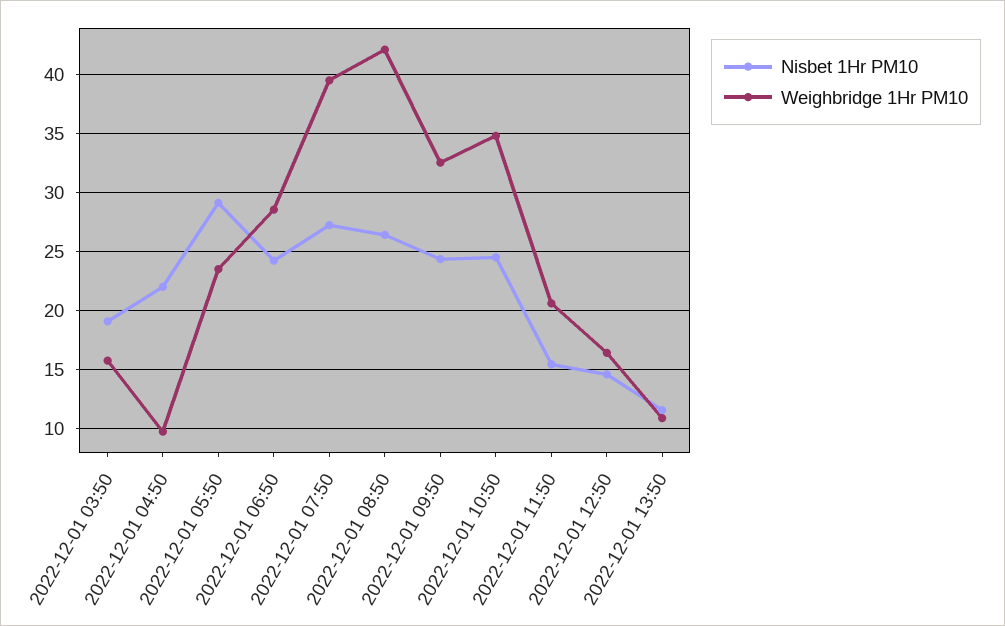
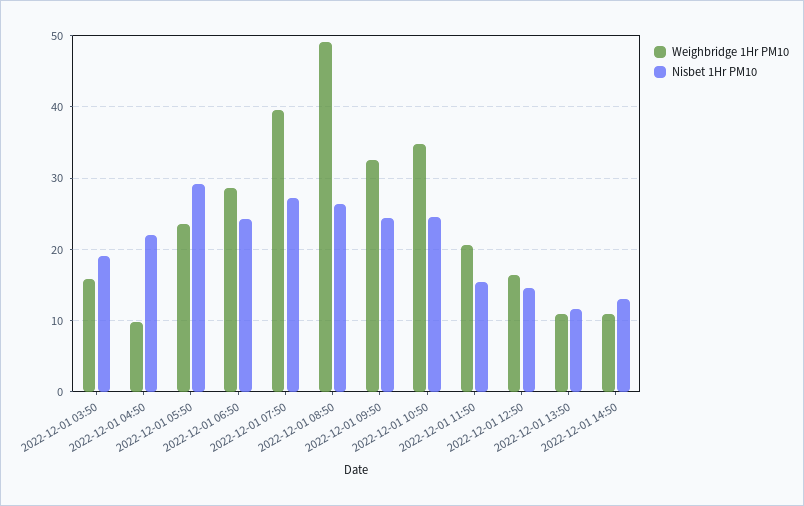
Weighbridge 1Hr PM10, 2022-12-01 08:50: 42 -> 49
Weighbridge 1Hr PM10, 2022-12-01 14:50: none -> 11
Nisbet 1Hr PM10, 2022-12-01 14:50: none -> 13

